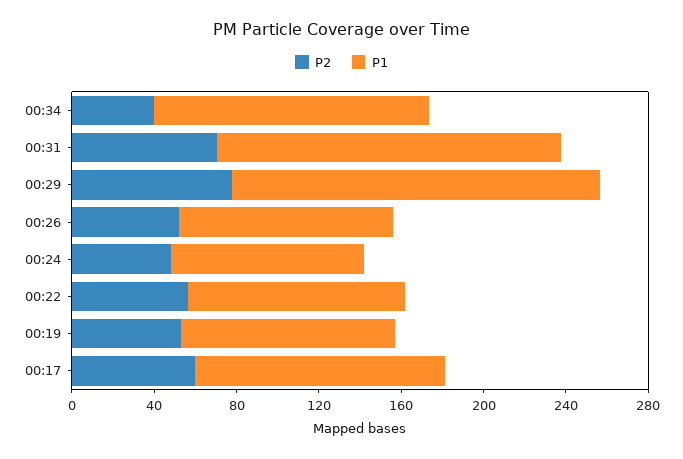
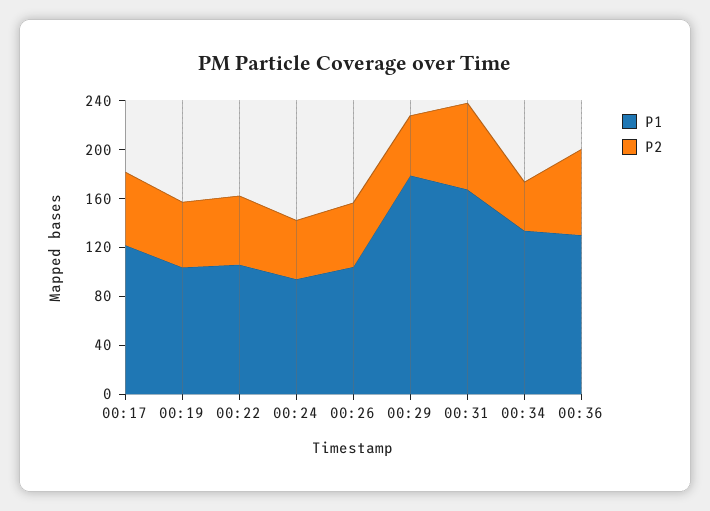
P2, 00:29: 80 -> 50
P1, 00:36: none -> 130
P2, 00:36: none -> 70

